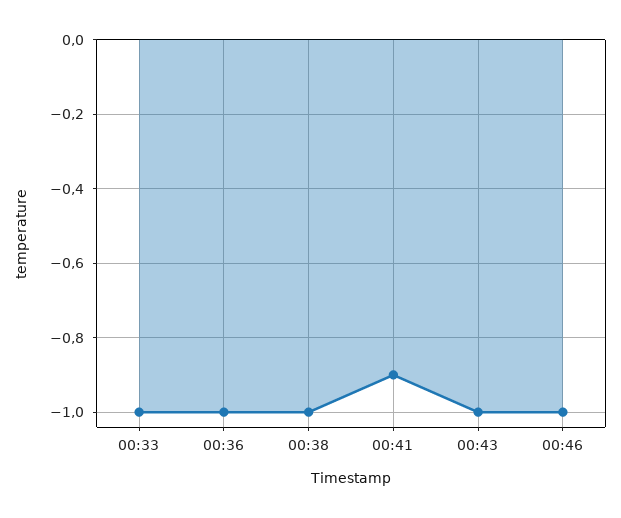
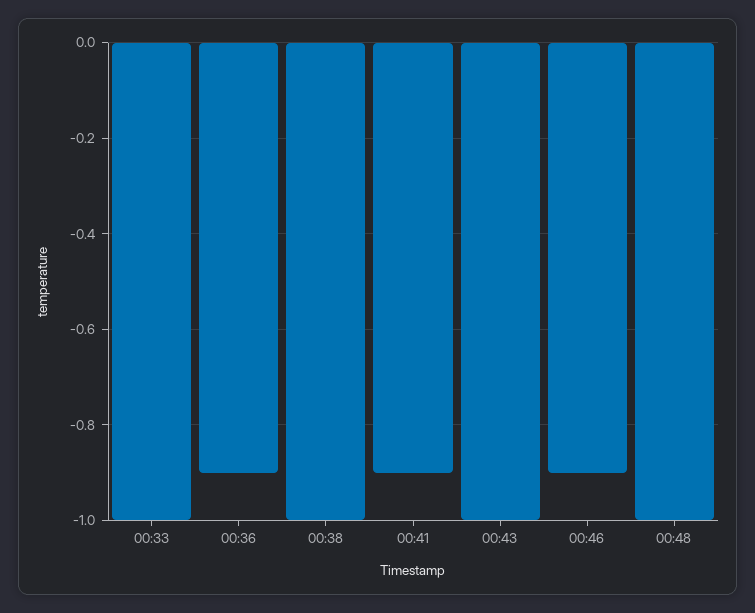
00:36: -1 -> -0.9
00:46: -1 -> -0.9
00:48: none -> -1

